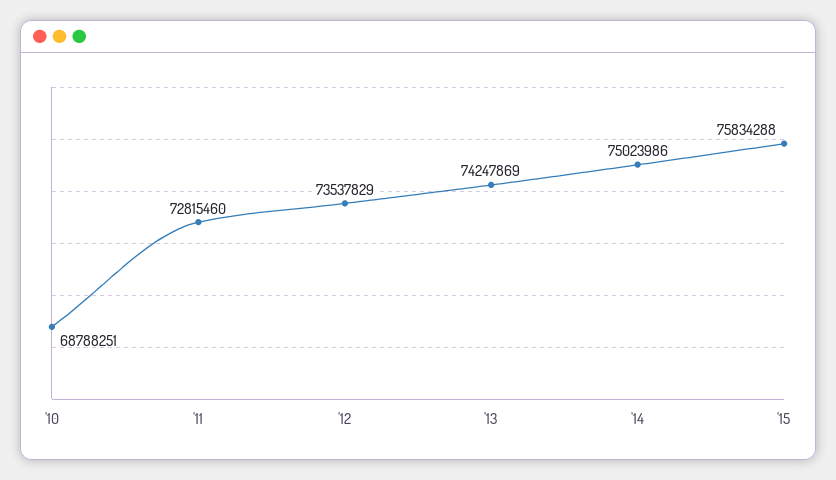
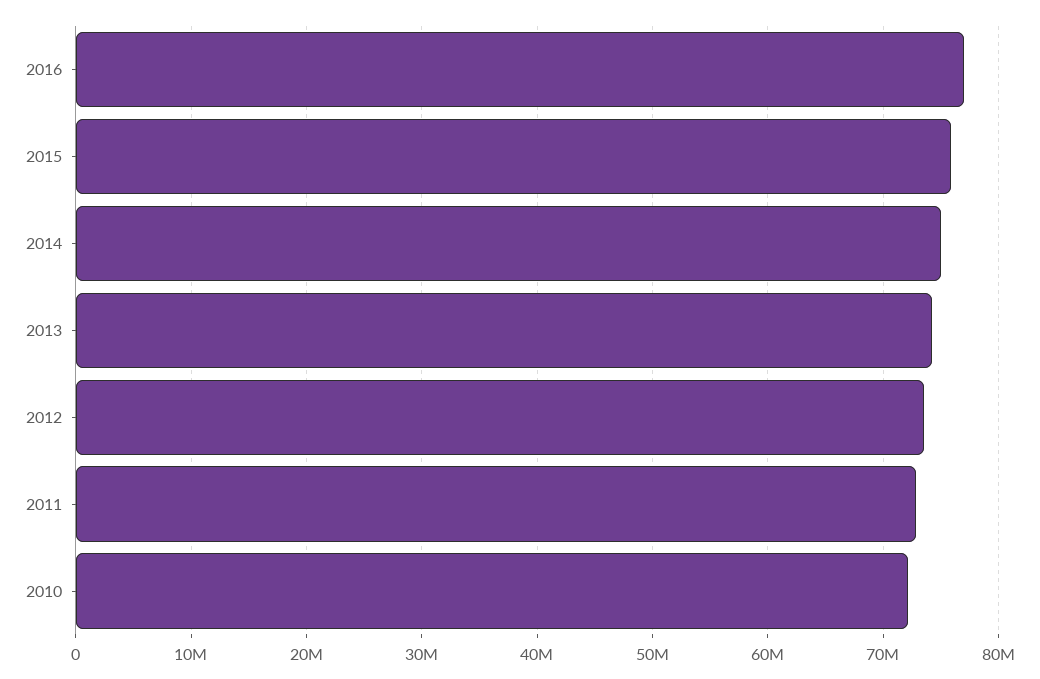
'10: 68788251 -> 72000000
2016: none -> 77000000

